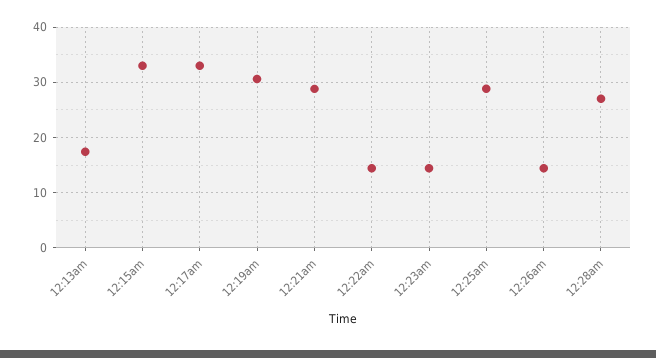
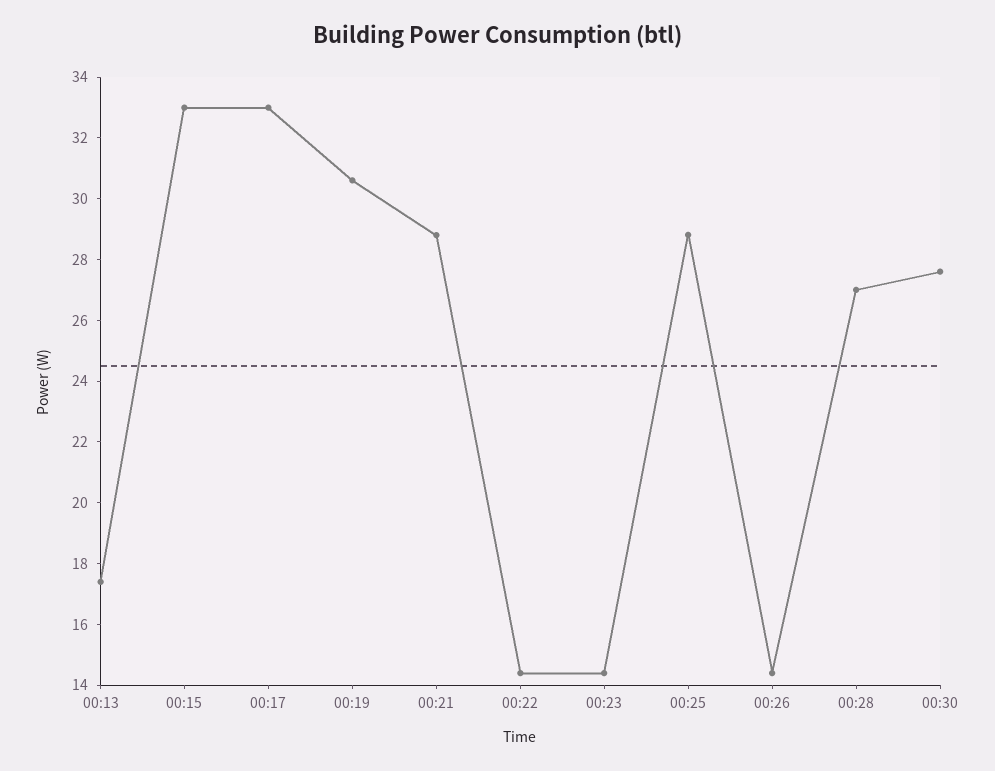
00:30: none -> 27.5

